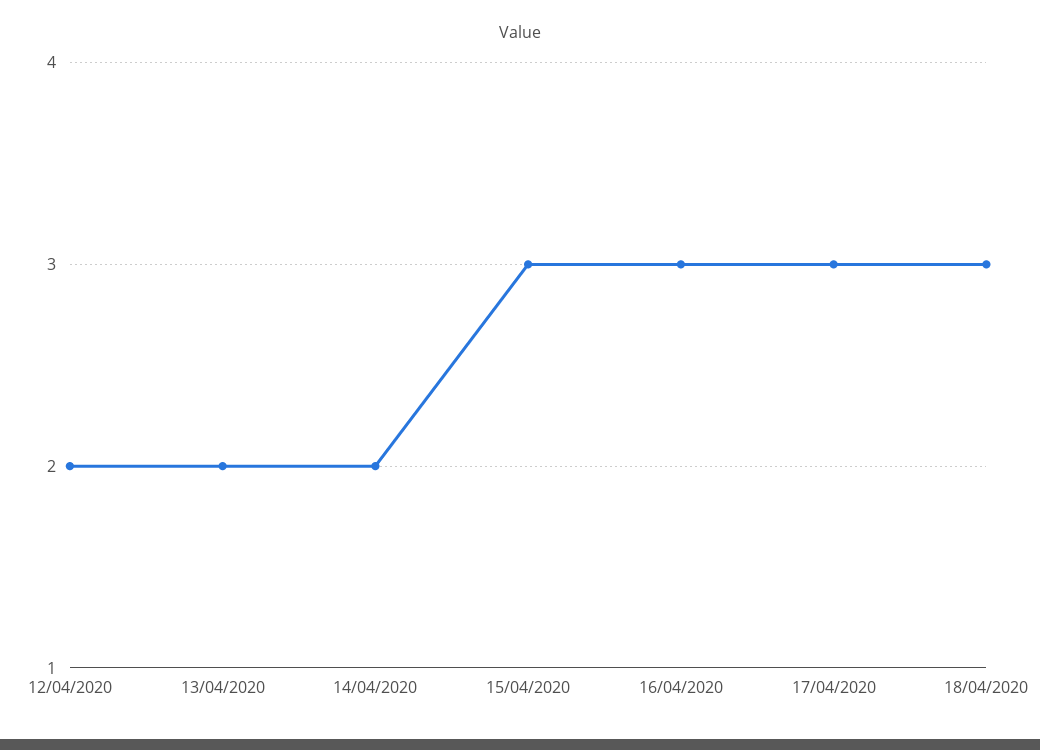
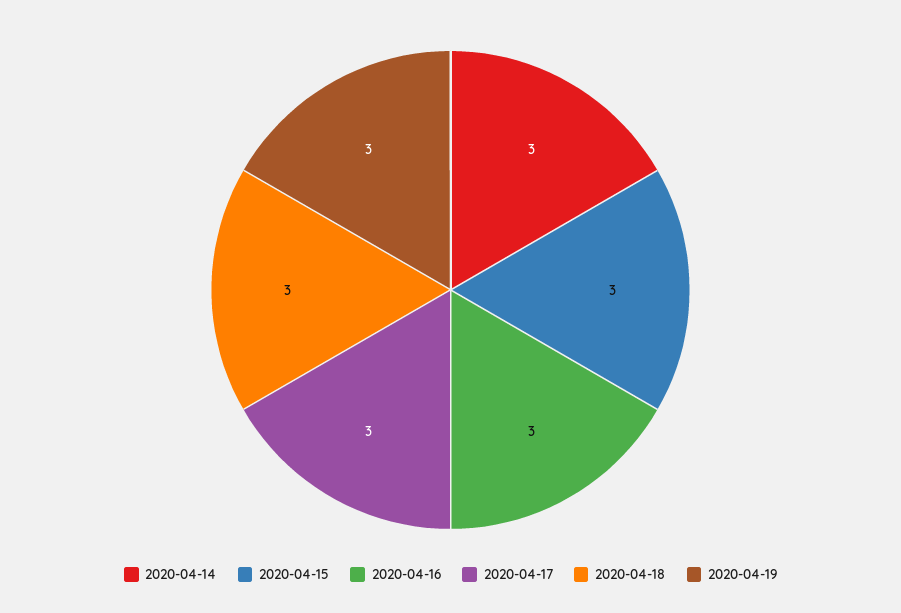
12/04/2020: 2 -> none
13/04/2020: 2 -> none
14/04/2020: 2 -> 3
2020-04-19: none -> 3

